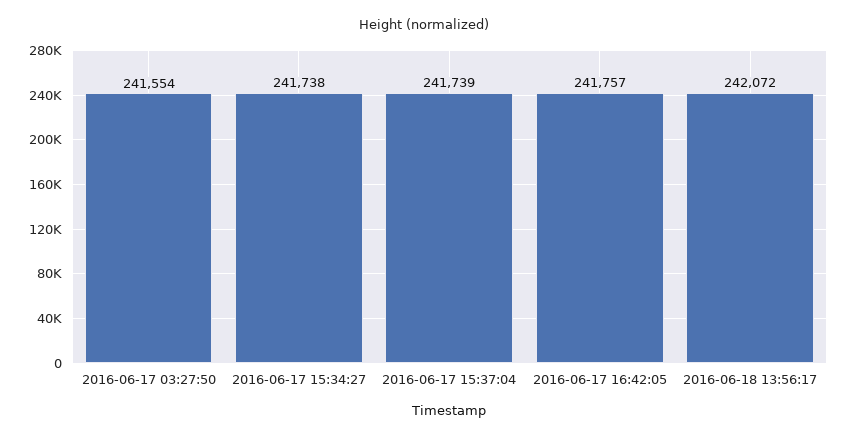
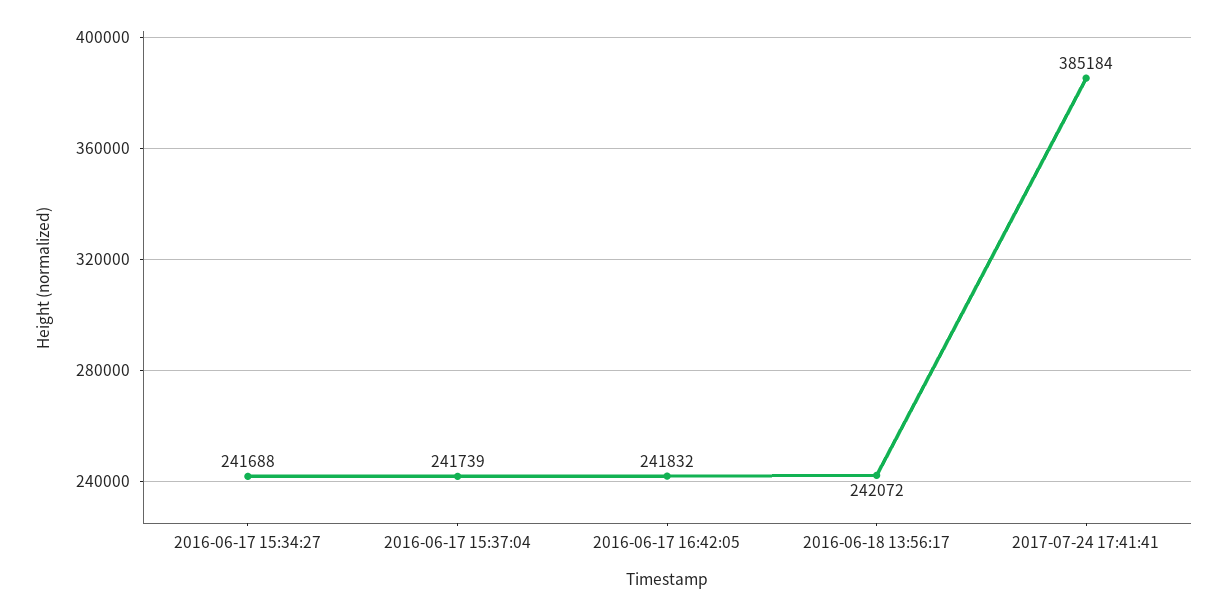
2016-06-17 03:27:50: 241554 -> none
2016-06-17 15:34:27: 241738 -> 241688
2016-06-17 16:42:05: 241757 -> 241832
2017-07-24 17:41:41: none -> 385184

